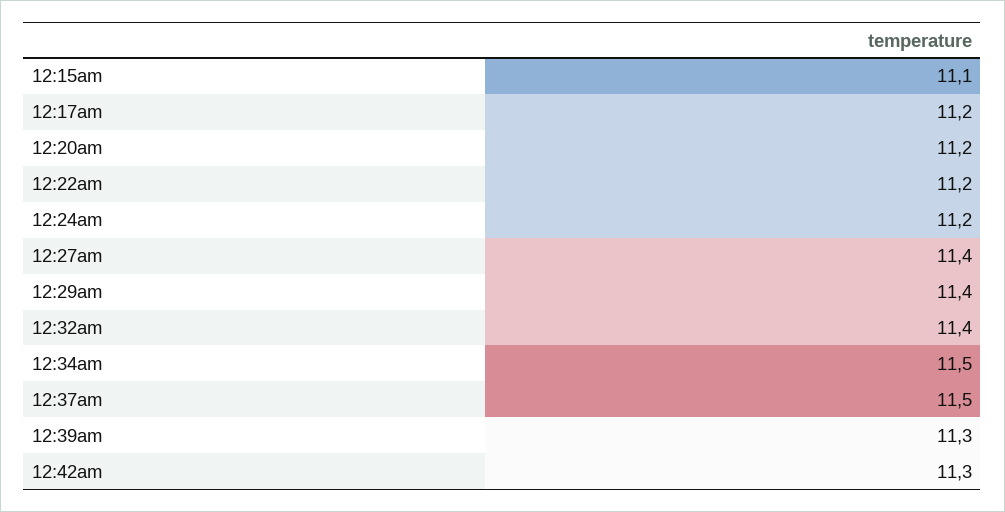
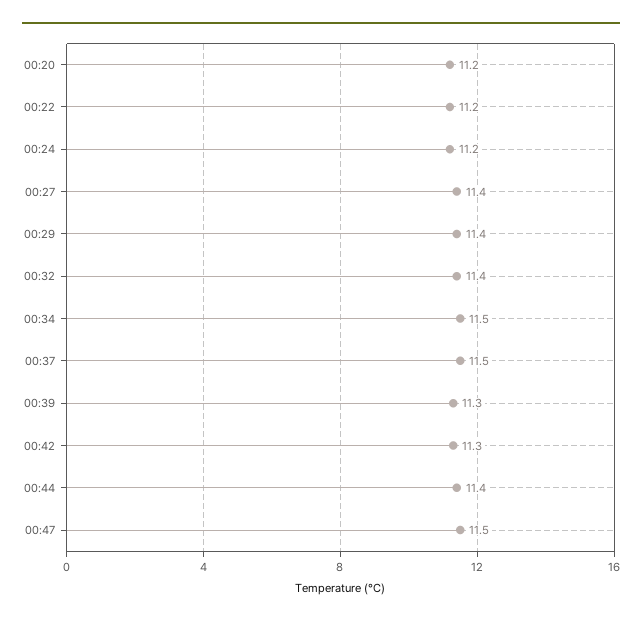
12:15am: 11.1 -> none
12:17am: 11.2 -> none
00:44: none -> 11.4
00:47: none -> 11.5

